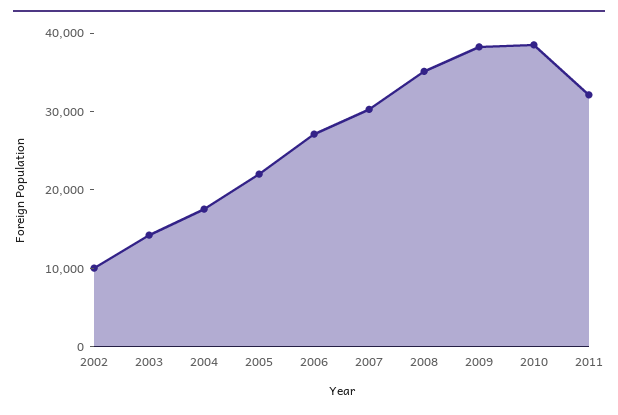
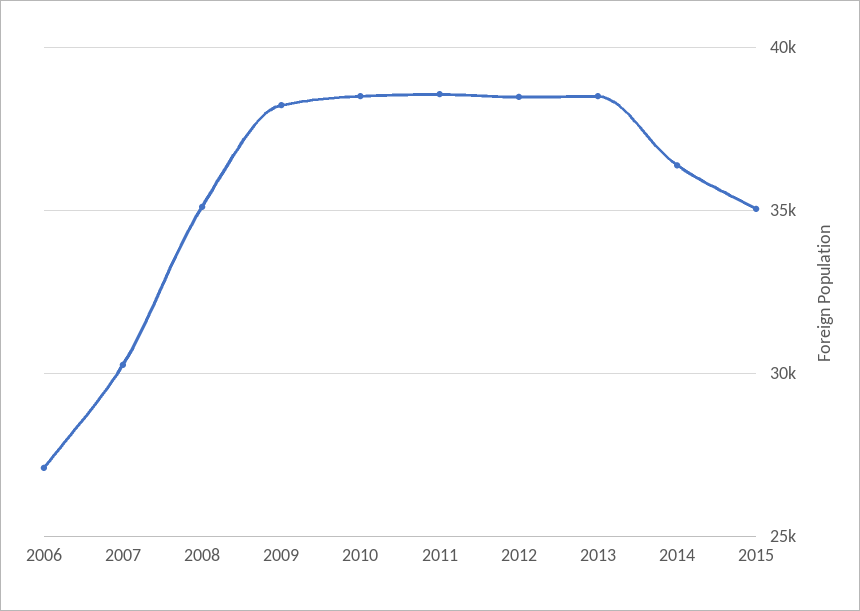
2002: 10000 -> none
2003: 14000 -> none
2004: 18000 -> none
2005: 22000 -> none
2011: 32000 -> 38500
2012: none -> 38500
2013: none -> 38500
2014: none -> 36500
2015: none -> 35000

